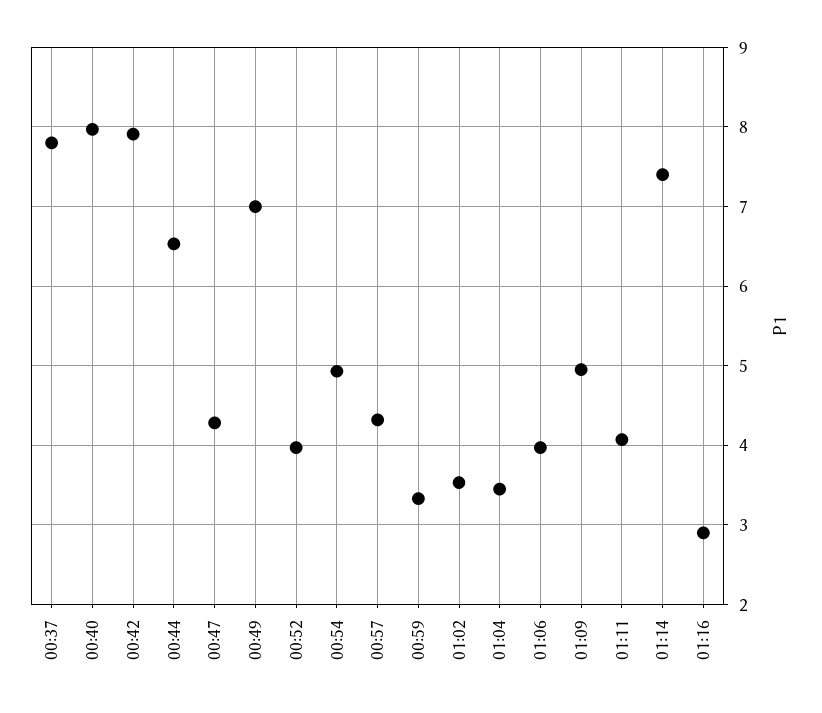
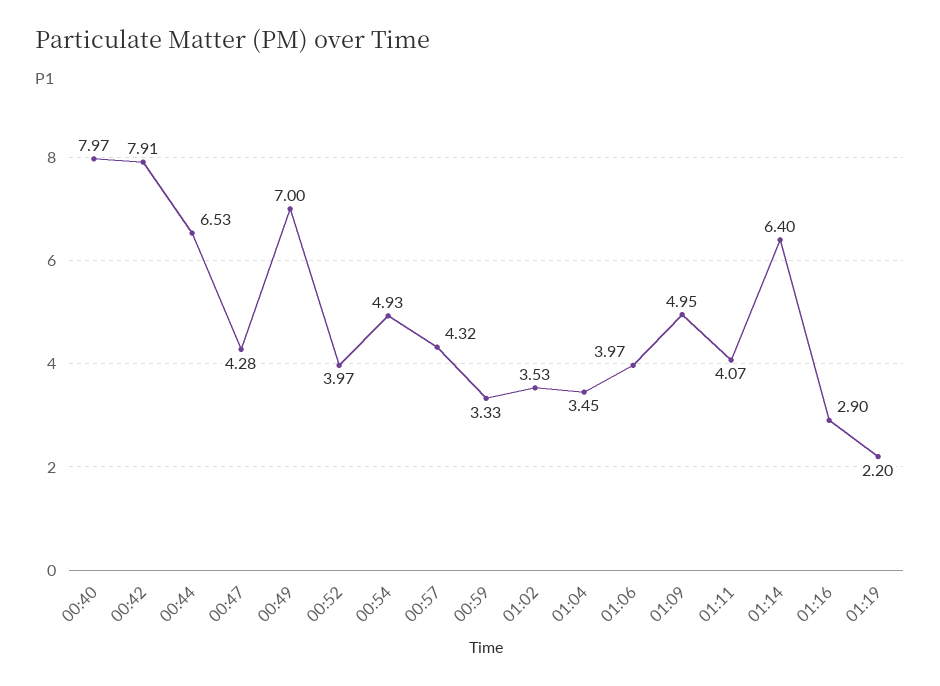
00:37: 7.8 -> none
01:14: 7.4 -> 6.4
01:19: none -> 2.2

